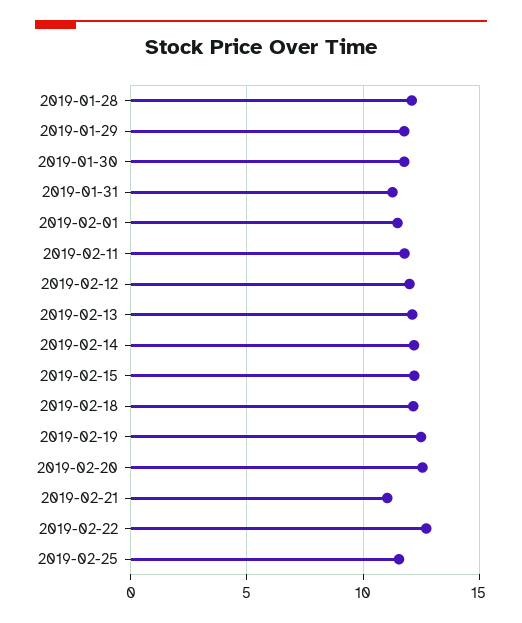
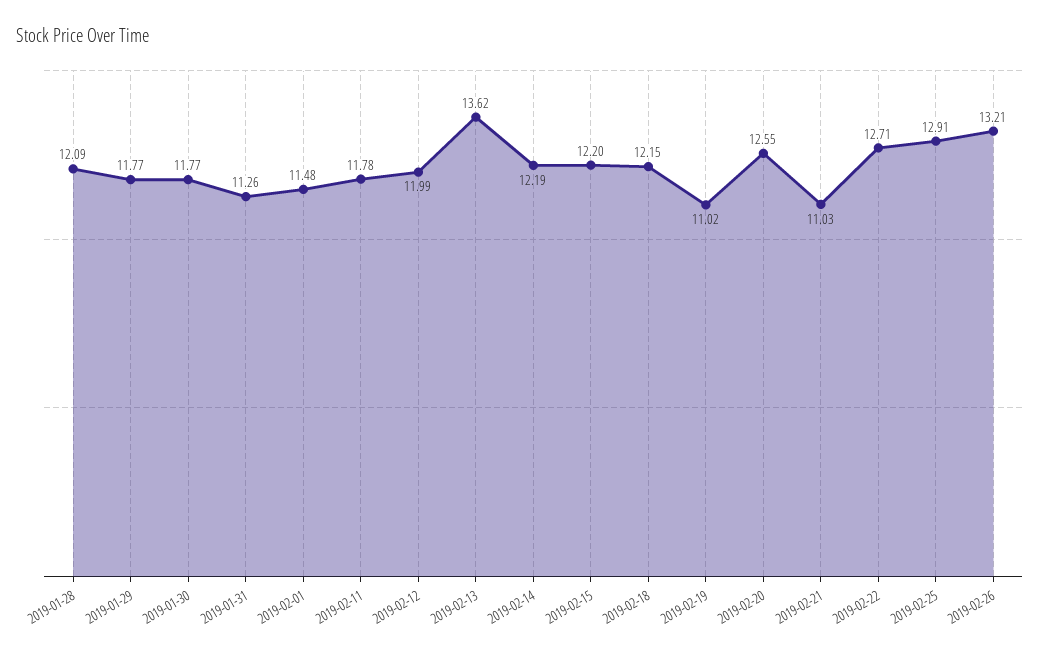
2019-02-13: 12 -> 13.62
2019-02-19: 12.5 -> 11.02
2019-02-25: 11.5 -> 12.91
2019-02-26: none -> 13.21

